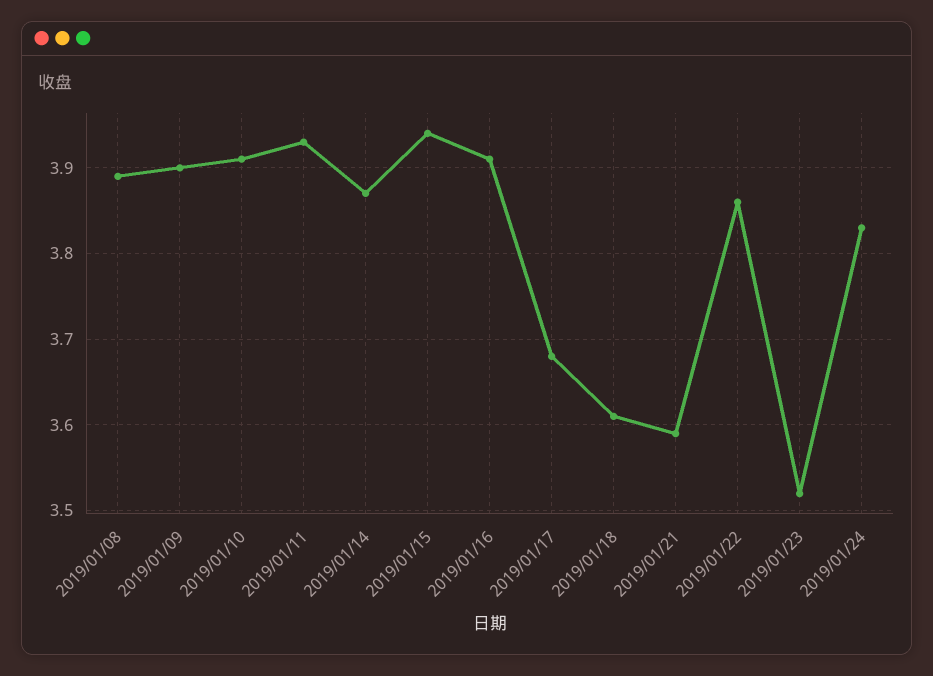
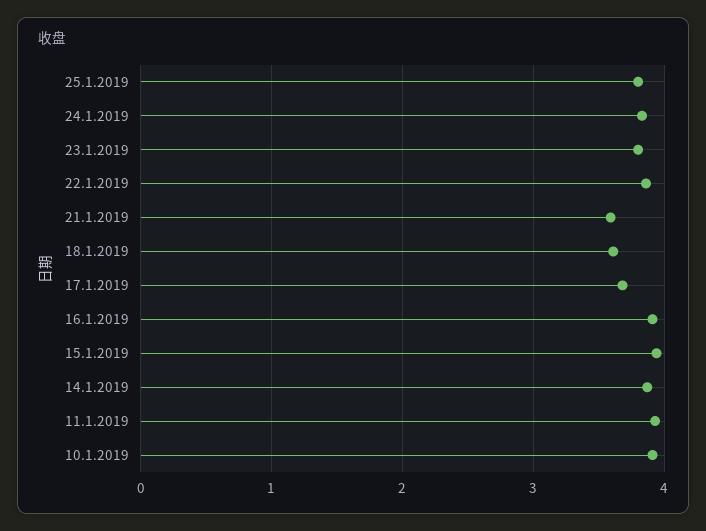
2019/01/08: 3.89 -> none
2019/01/09: 3.9 -> none
2019/01/23: 3.52 -> 3.8
25.1.2019: none -> 3.8

